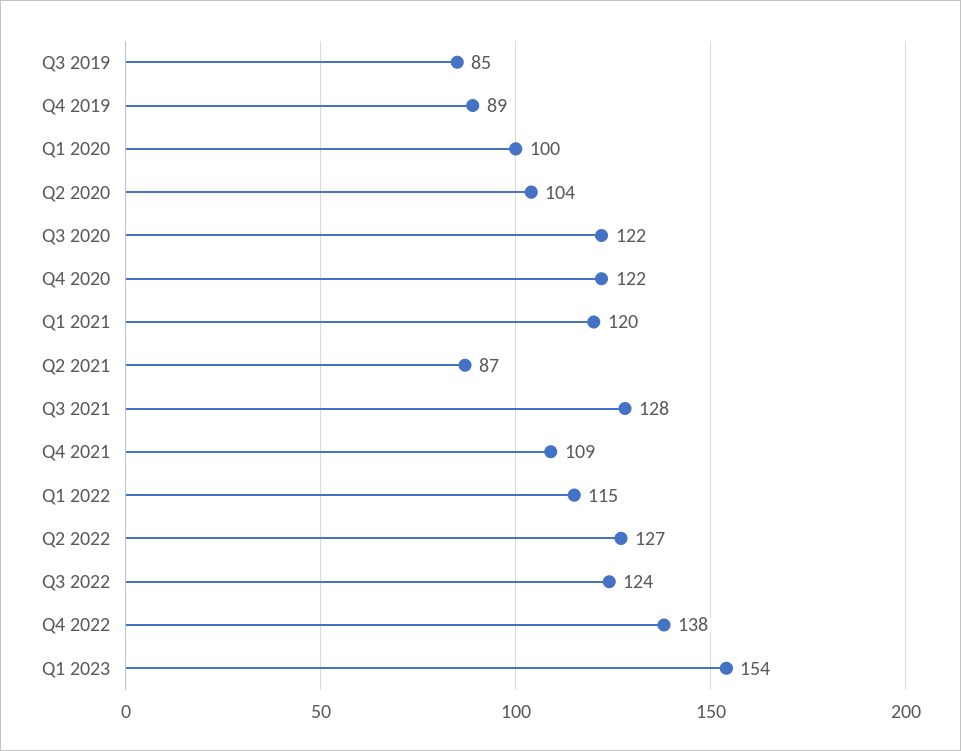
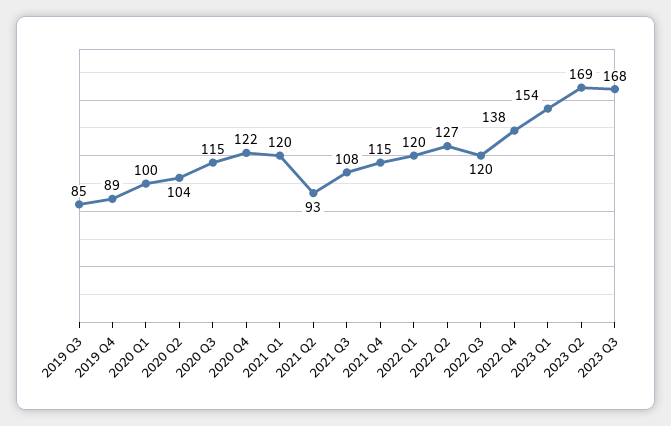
Q3 2020: 122 -> 115
Q2 2021: 87 -> 93
Q3 2021: 128 -> 108
Q4 2021: 109 -> 115
Q1 2022: 115 -> 120
Q3 2022: 124 -> 120
2023 Q2: none -> 169
2023 Q3: none -> 168

